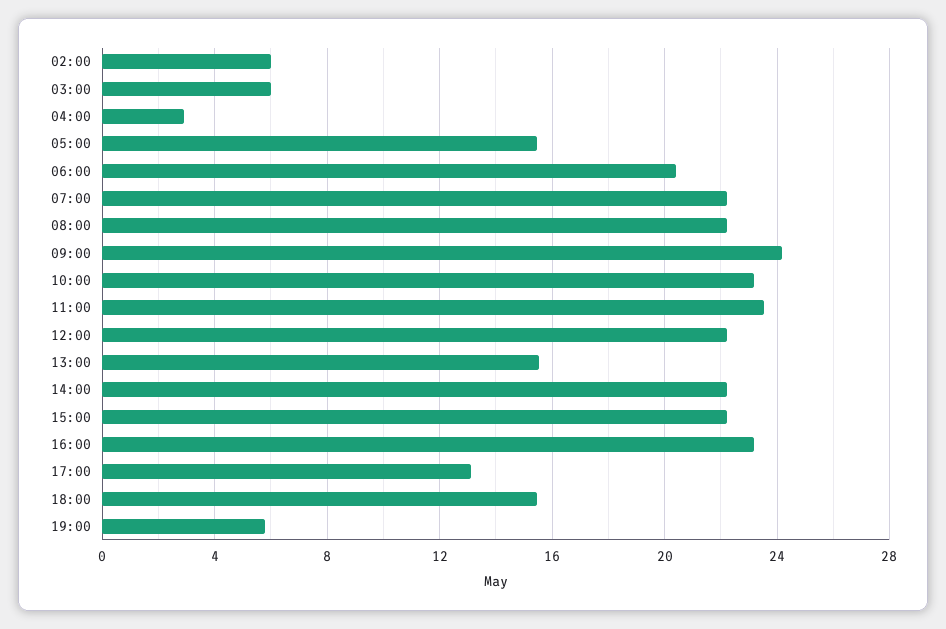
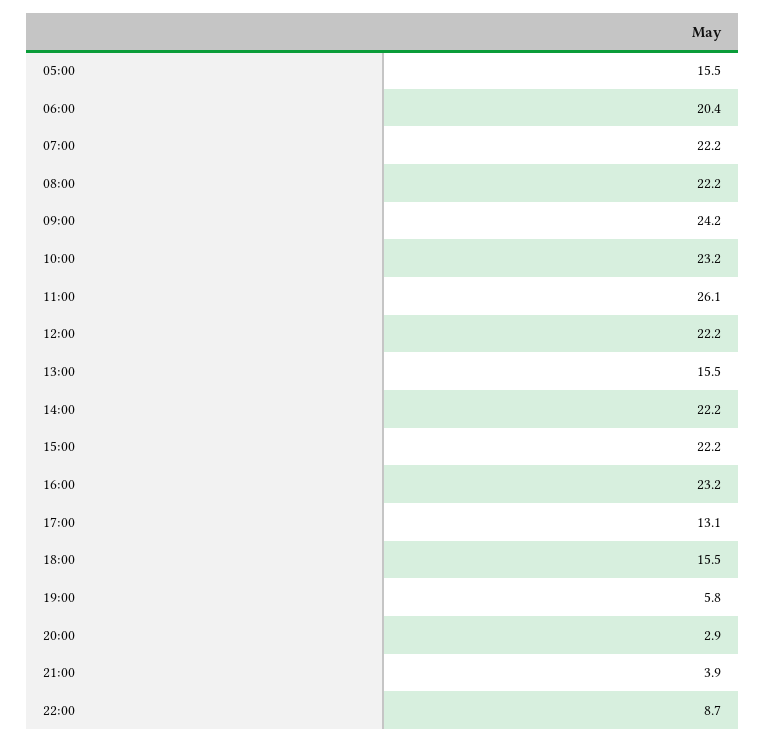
02:00: 6 -> none
03:00: 6 -> none
04:00: 3 -> none
11:00: 23.5 -> 26.1
20:00: none -> 2.9
21:00: none -> 3.9
22:00: none -> 8.7

